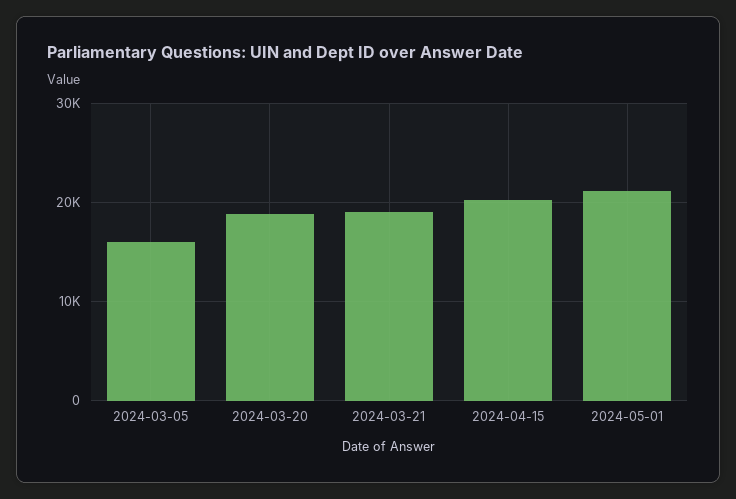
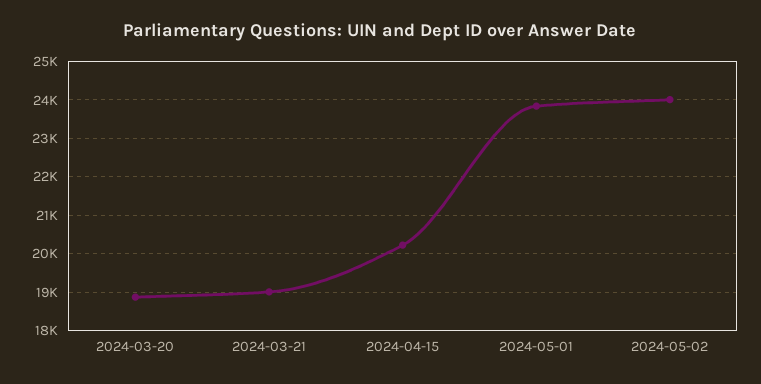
2024-03-05: 16000 -> none
2024-05-01: 21000 -> 23800
2024-05-02: none -> 24000

